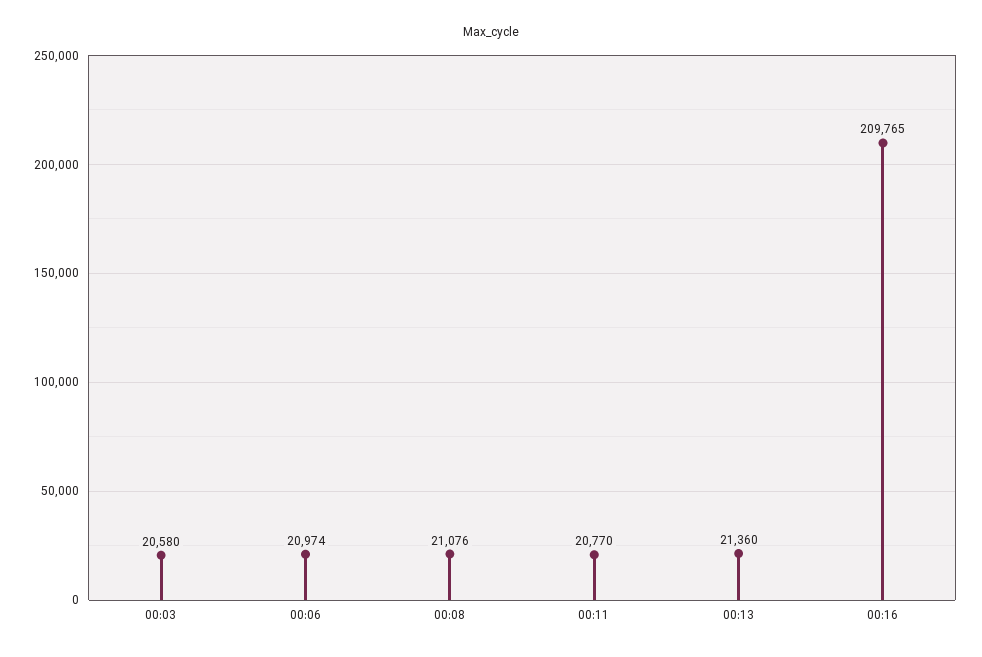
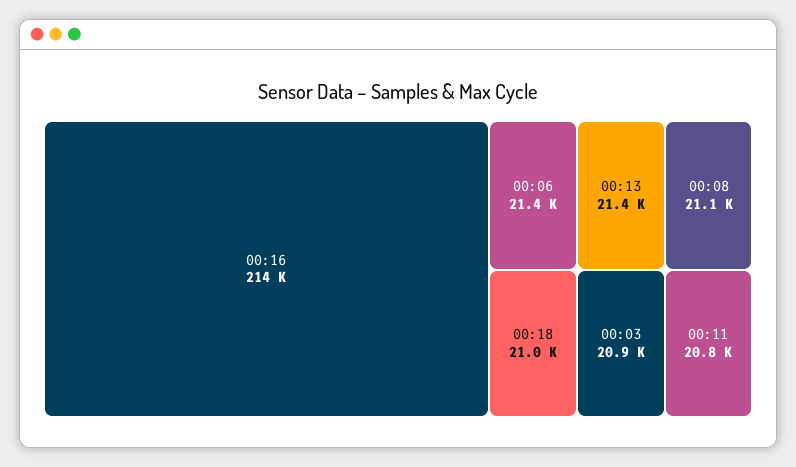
00:03: 20580 -> 20900
00:06: 20974 -> 21400
00:16: 209765 -> 214000
00:18: none -> 21000

